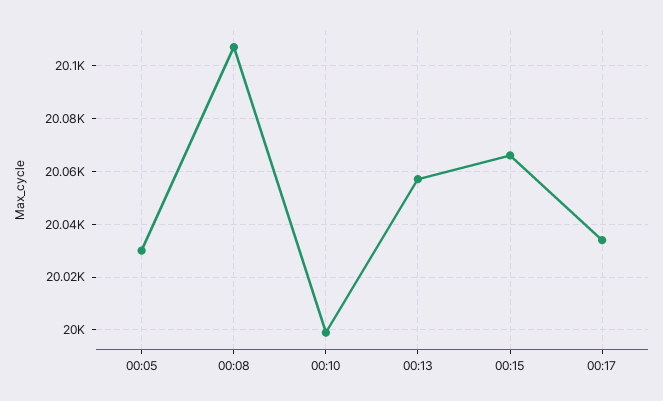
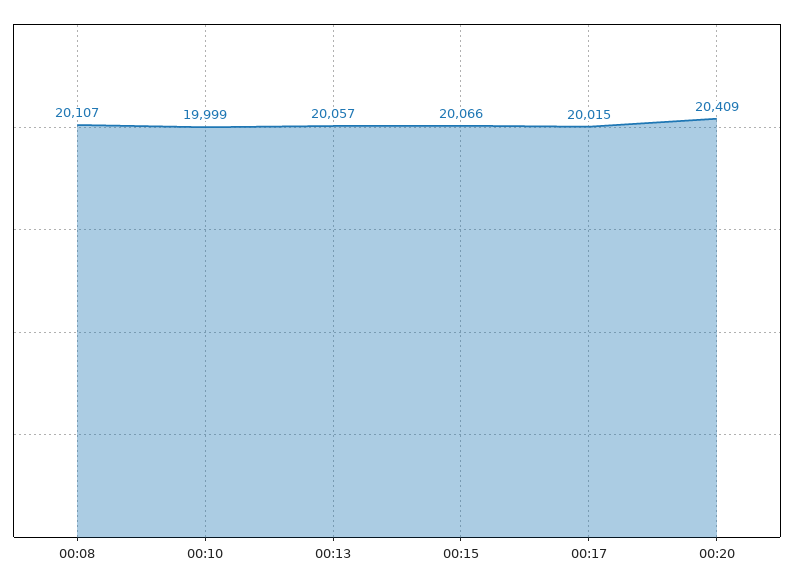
00:05: 20030 -> none
00:17: 20035 -> 20015
00:20: none -> 20409

